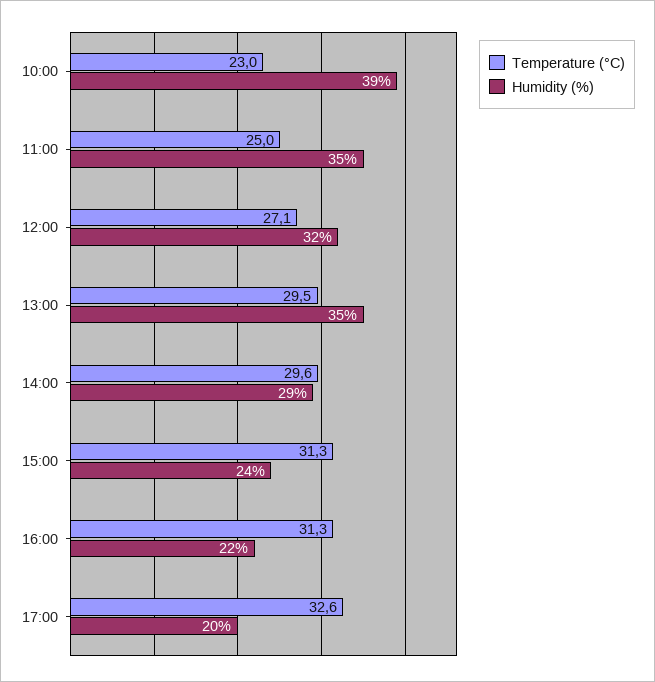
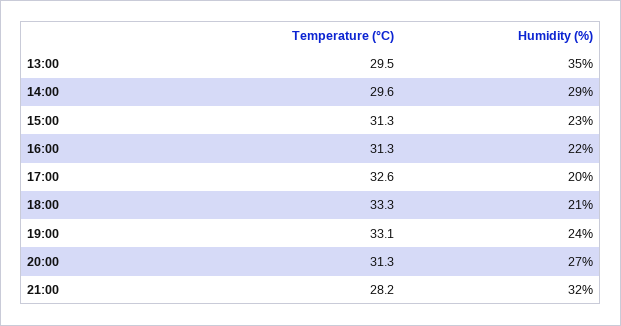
Temperature (°C), 10:00: 23 -> none
Humidity (%), 10:00: 39 -> none
Temperature (°C), 11:00: 25 -> none
Humidity (%), 11:00: 35 -> none
Temperature (°C), 12:00: 27.1 -> none
Humidity (%), 12:00: 32 -> none
Humidity (%), 15:00: 24 -> 23
Temperature (°C), 18:00: none -> 33.3
Humidity (%), 18:00: none -> 21
Temperature (°C), 19:00: none -> 33.1
Humidity (%), 19:00: none -> 24
Temperature (°C), 20:00: none -> 31.3
Humidity (%), 20:00: none -> 27
Temperature (°C), 21:00: none -> 28.2
Humidity (%), 21:00: none -> 32

